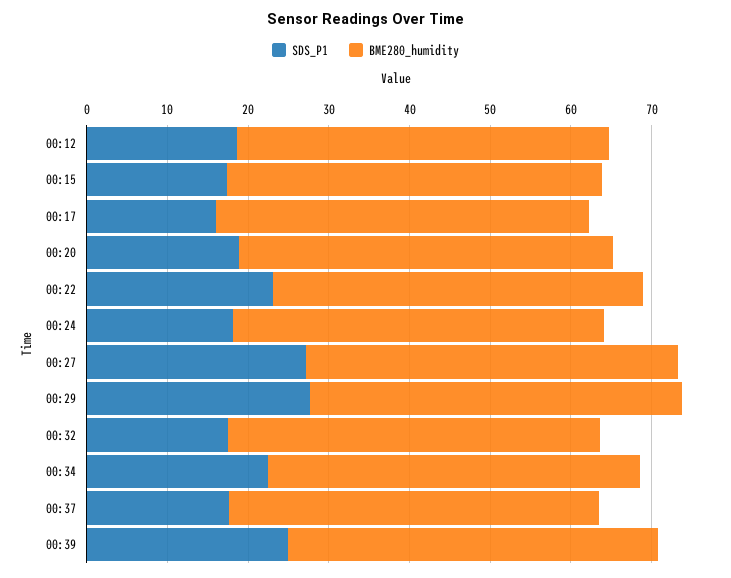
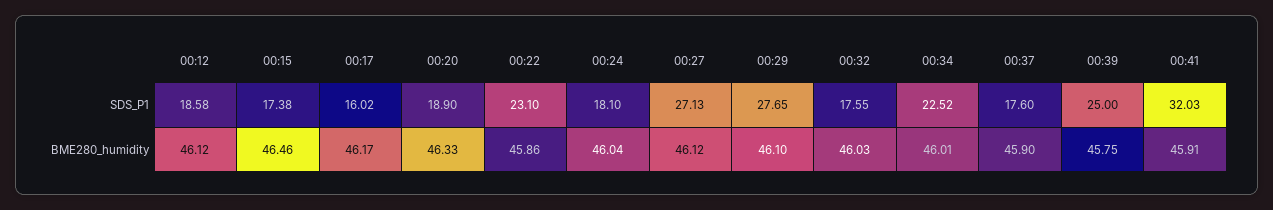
SDS_P1, 00:41: none -> 32.03
BME280_humidity, 00:41: none -> 45.91

